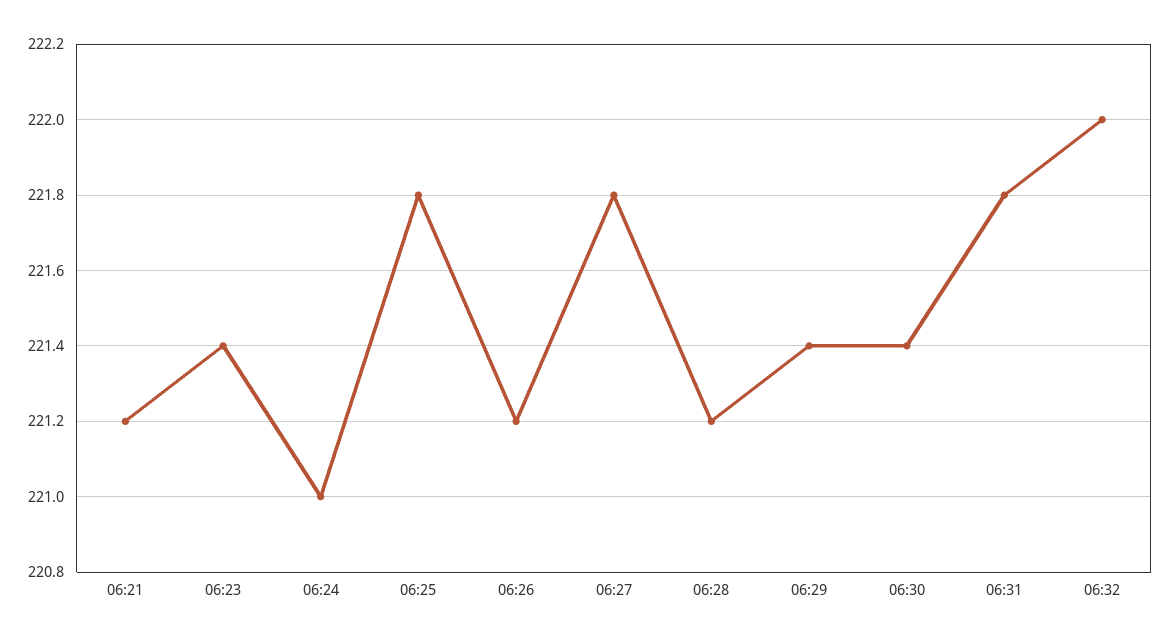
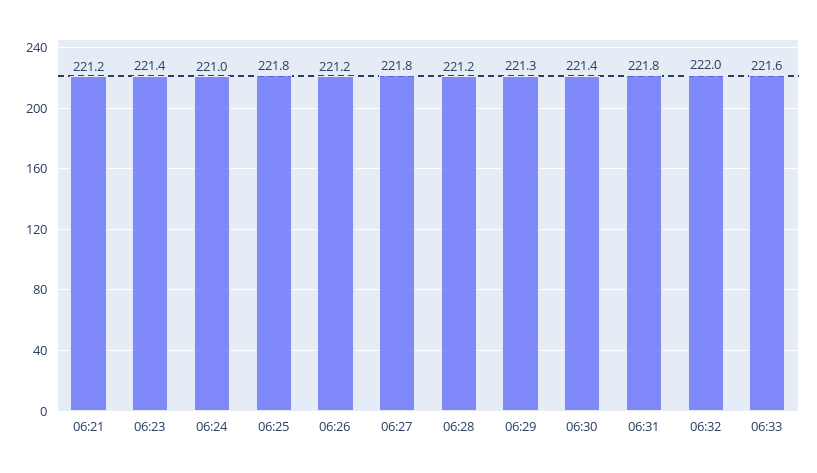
06:29: 221.4 -> 221.3
06:33: none -> 221.6

